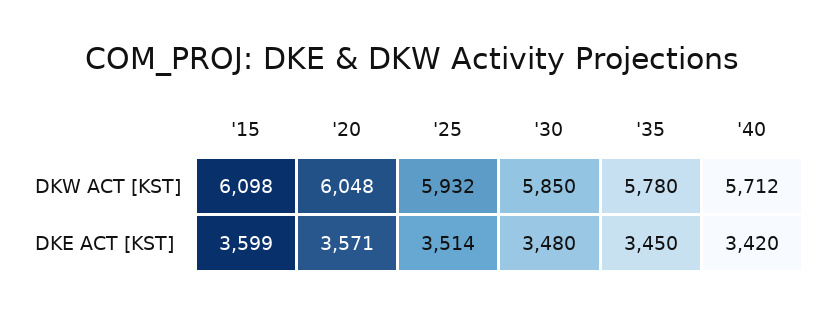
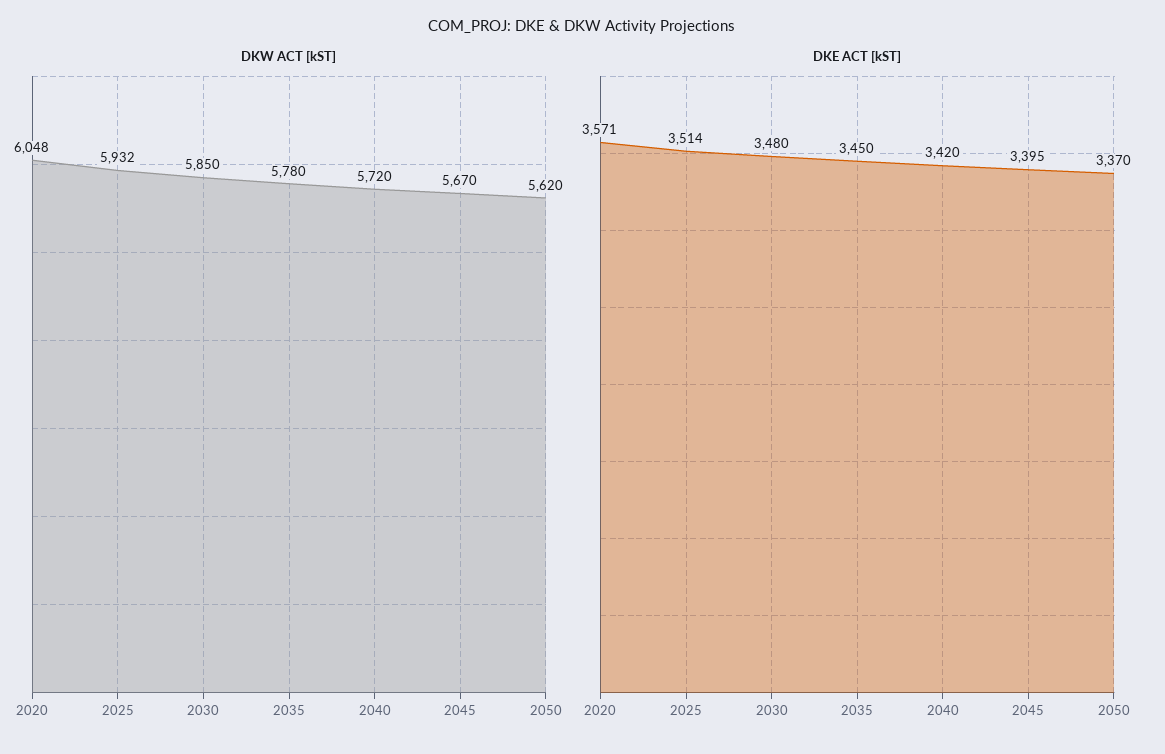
DKW ACT [KST], '15: 6098 -> none
DKW ACT [KST], '40: 5712 -> 5720
DKE ACT [KST], '15: 3599 -> none
DKW ACT [KST], 2045: none -> 5670
DKW ACT [KST], 2050: none -> 5620
DKE ACT [KST], 2045: none -> 3395
DKE ACT [KST], 2050: none -> 3370

